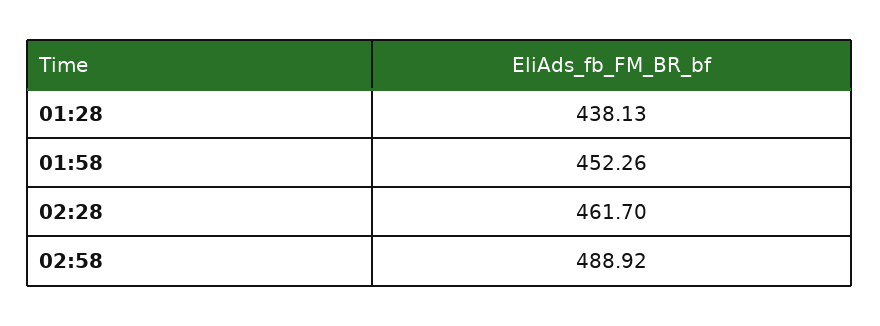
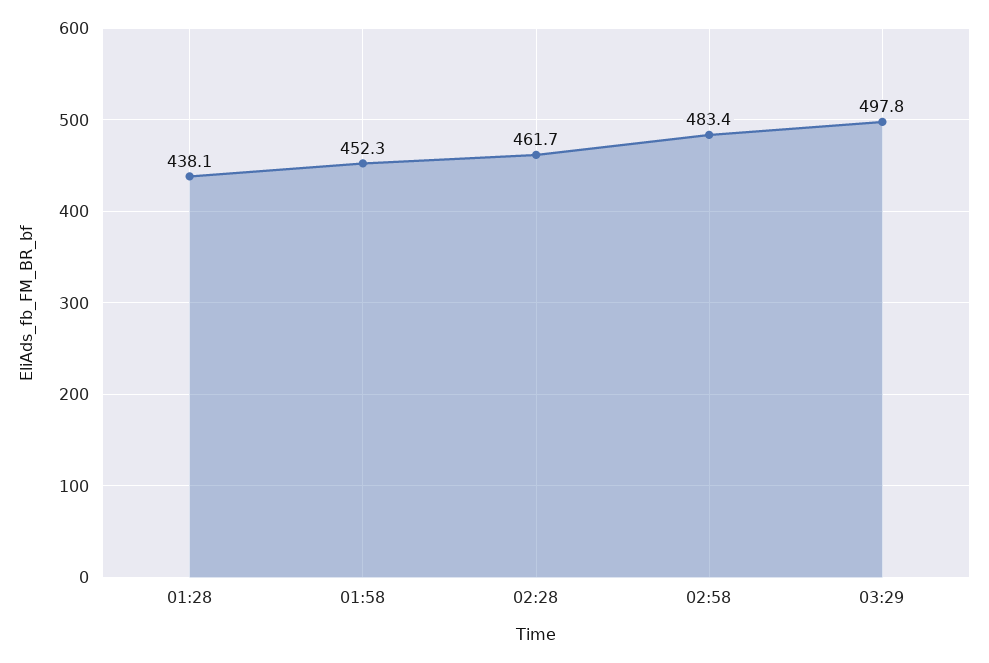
02:58: 488.92 -> 483.4
03:29: none -> 497.8

